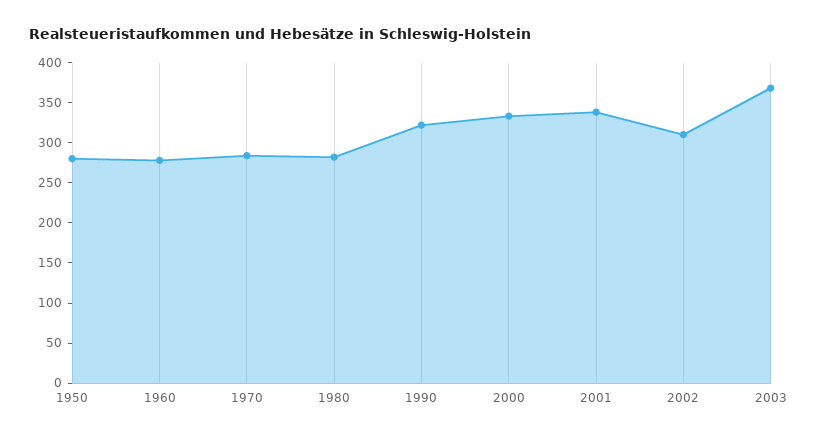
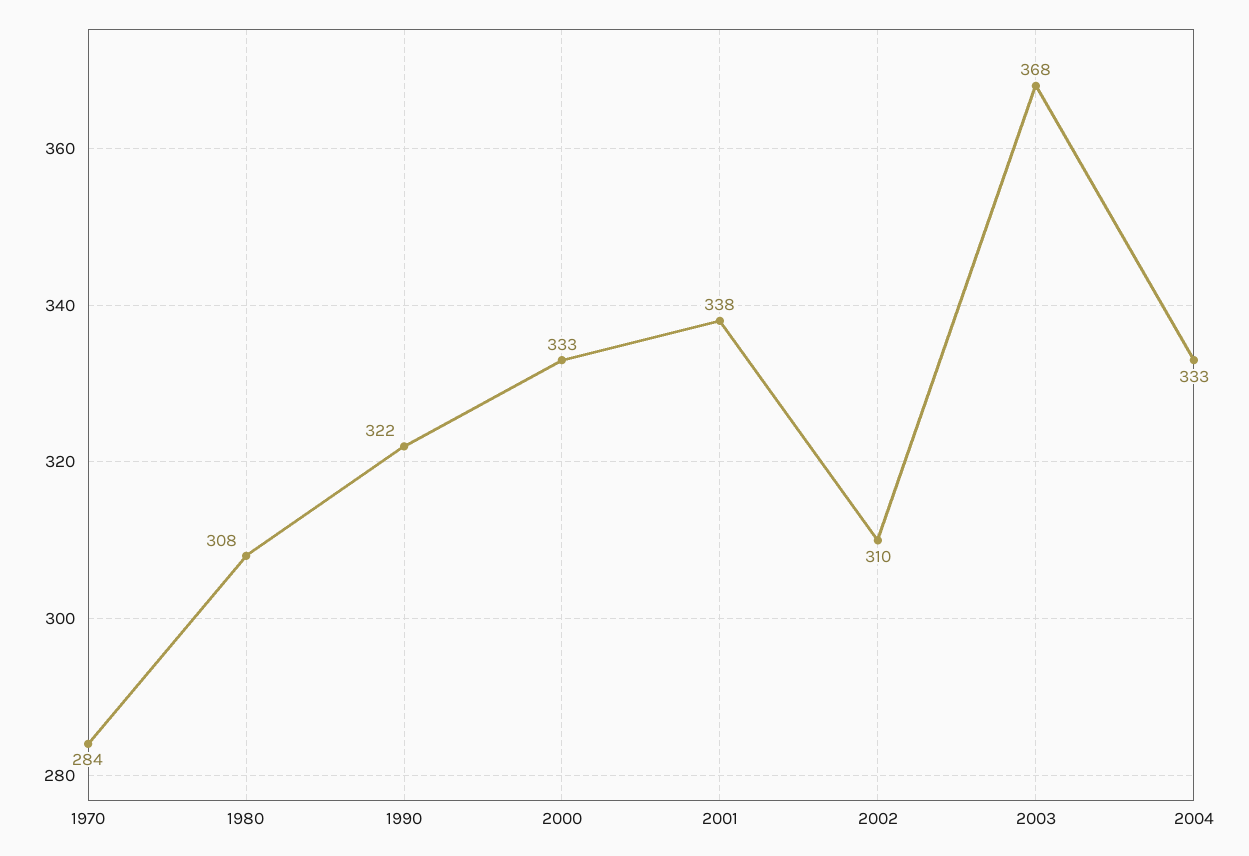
1950: 280 -> none
1960: 280 -> none
1980: 280 -> 308
2004: none -> 333

